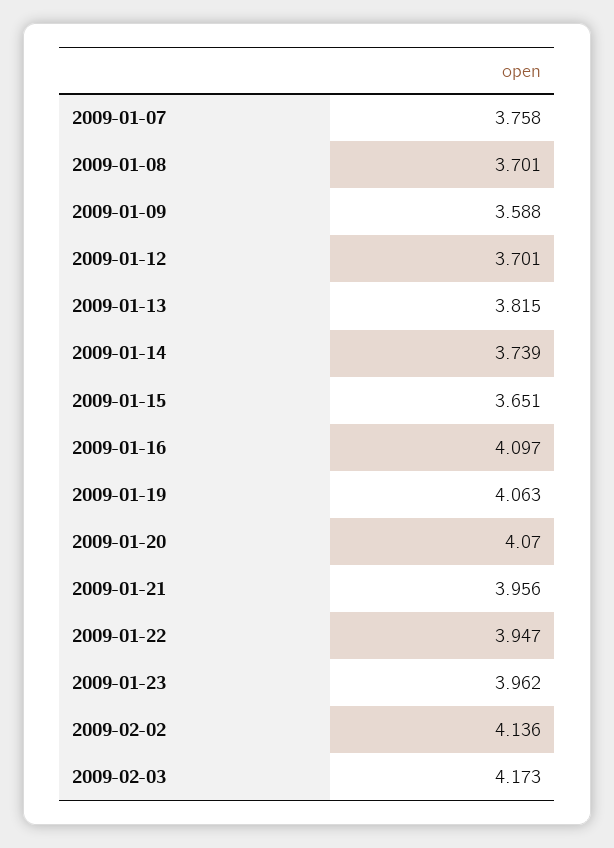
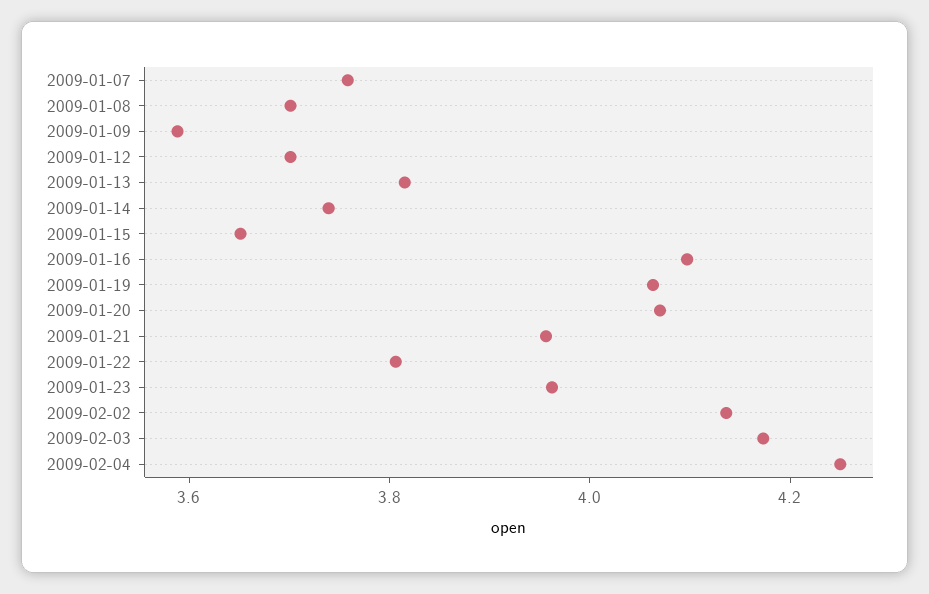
2009-01-22: 3.947 -> 3.8
2009-02-04: none -> 4.25

